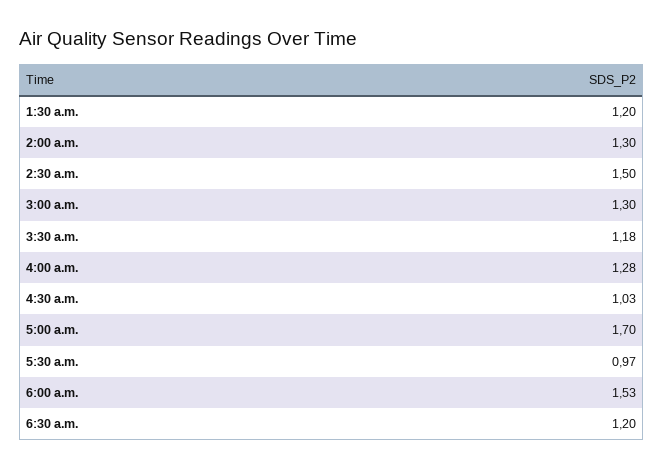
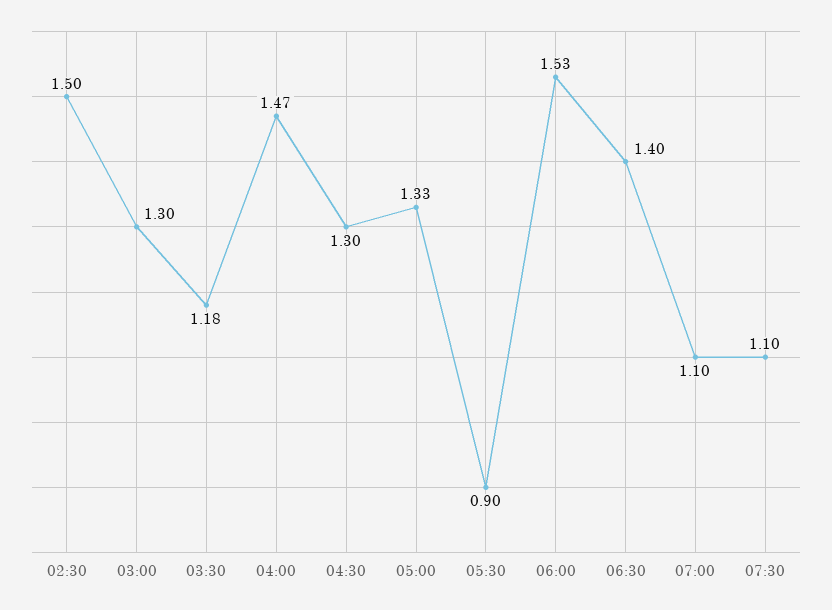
1:30 a.m.: 1.2 -> none
2:00 a.m.: 1.3 -> none
4:00 a.m.: 1.28 -> 1.47
4:30 a.m.: 1.03 -> 1.3
5:00 a.m.: 1.7 -> 1.33
5:30 a.m.: 0.97 -> 0.9
6:30 a.m.: 1.2 -> 1.4
07:00: none -> 1.1
07:30: none -> 1.1

